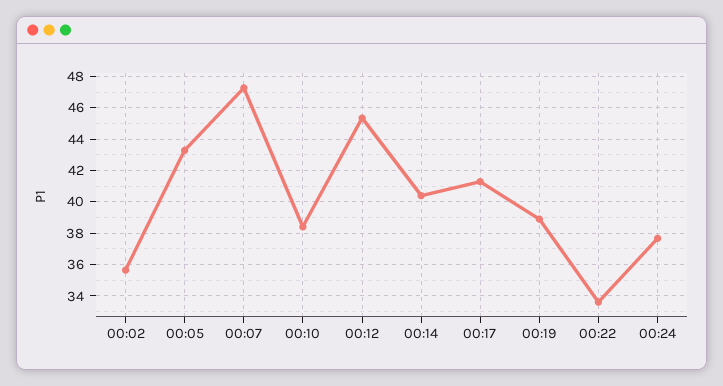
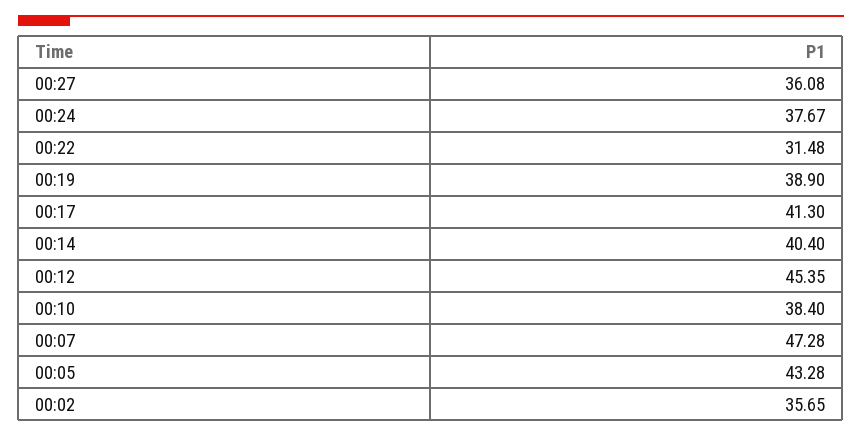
00:22: 33.5 -> 31.48
00:27: none -> 36.08

